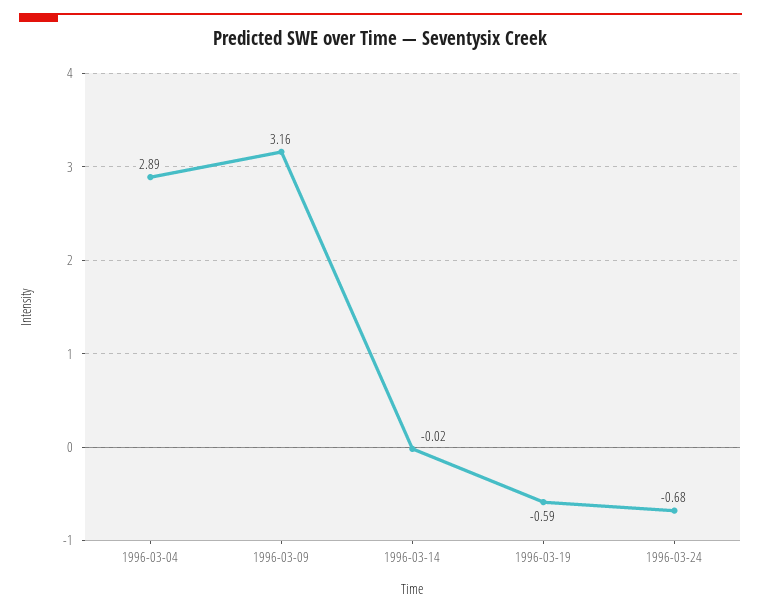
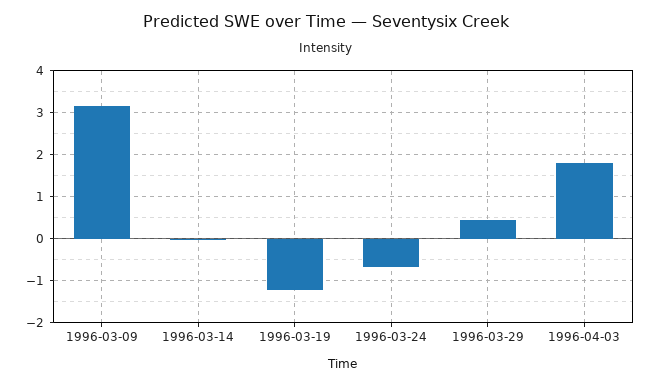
1996-03-04: 2.89 -> none
1996-03-19: -0.59 -> -1.2
1996-03-29: none -> 0.4
1996-04-03: none -> 1.8

